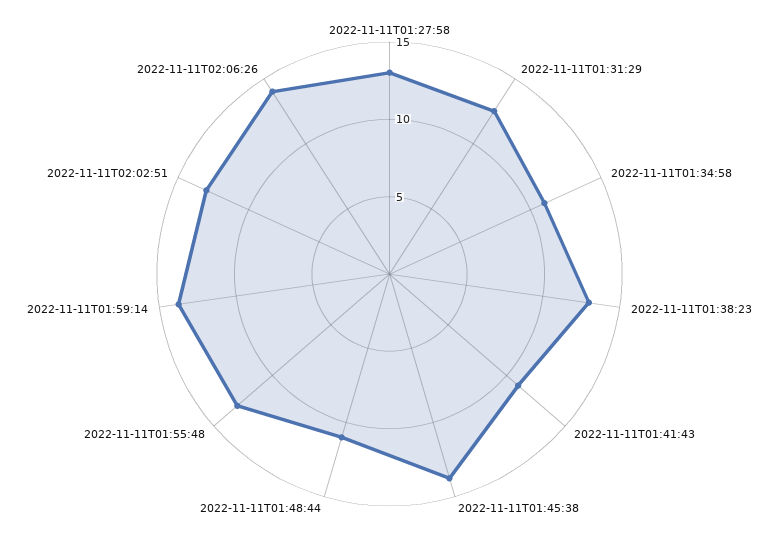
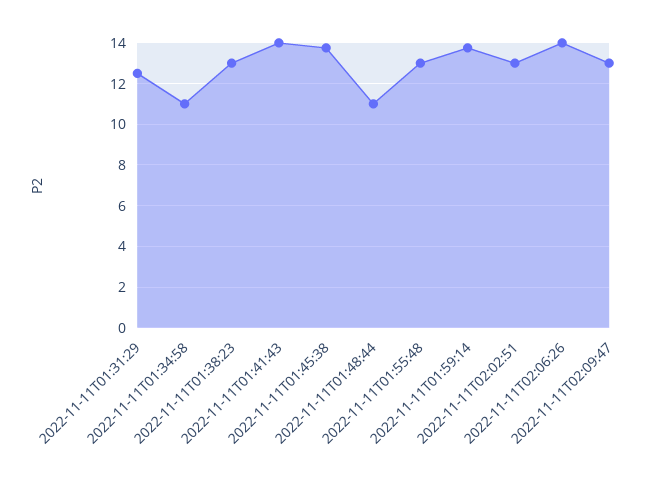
2022-11-11T01:27:58: 13 -> none
2022-11-11T01:41:43: 11 -> 14
2022-11-11T02:09:47: none -> 13

